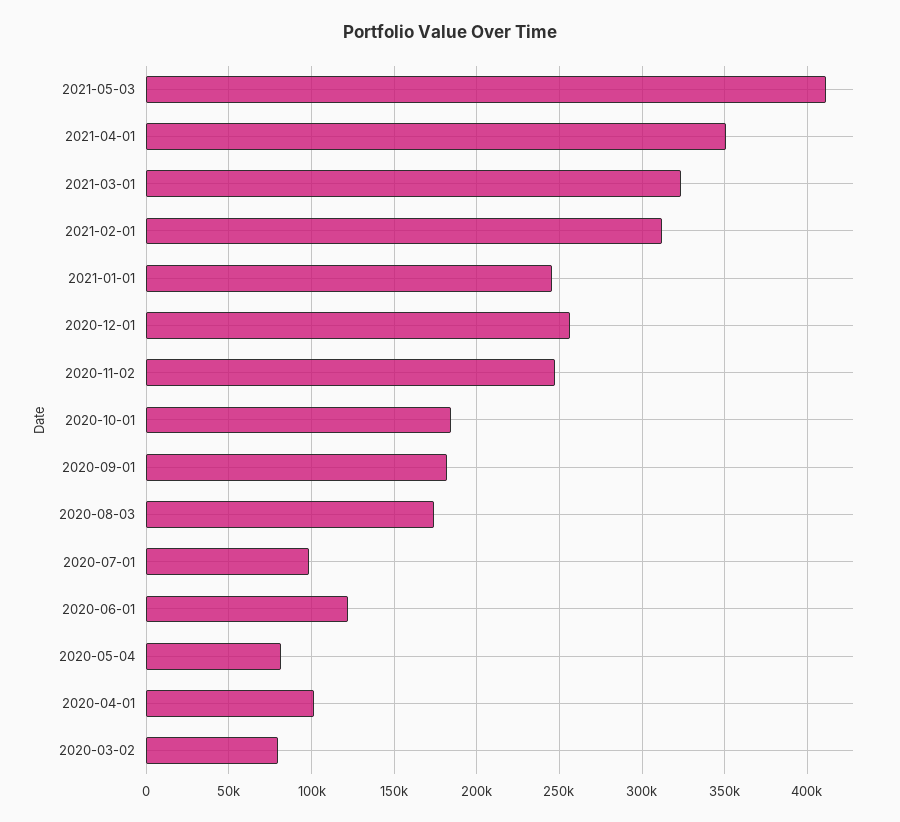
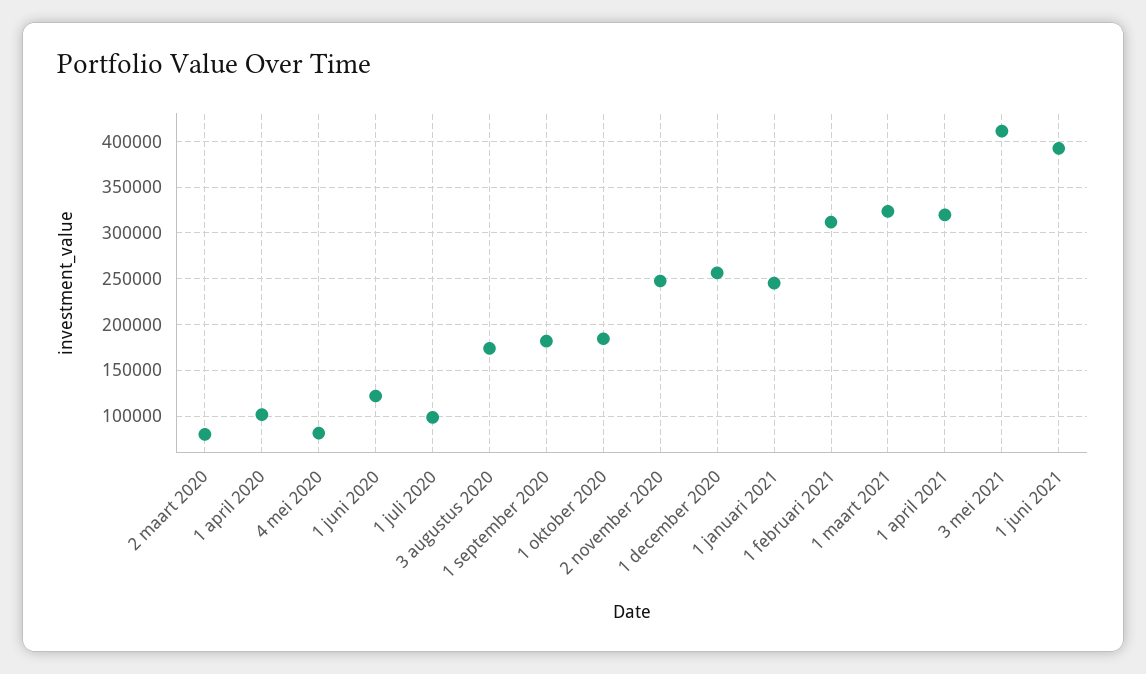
2021-04-01: 350000 -> 320000
1 juni 2021: none -> 390000

